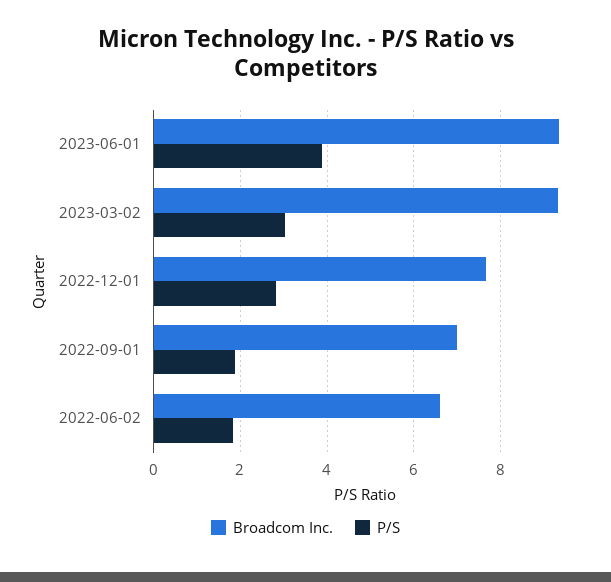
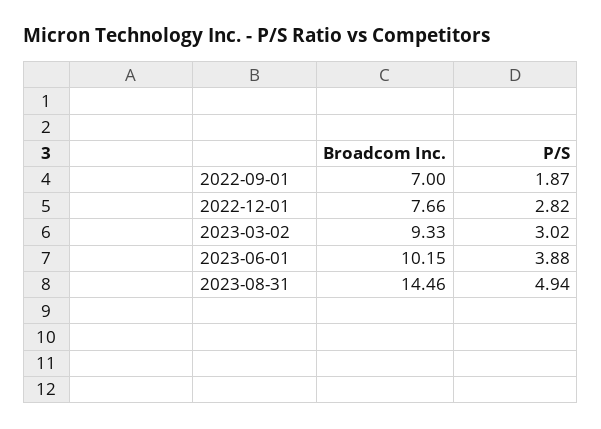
Broadcom Inc., 2023-06-01: 9.4 -> 10.15
Broadcom Inc., 2022-06-02: 6.6 -> none
P/S, 2022-06-02: 1.8 -> none
Broadcom Inc., 2023-08-31: none -> 14.46
P/S, 2023-08-31: none -> 4.94

